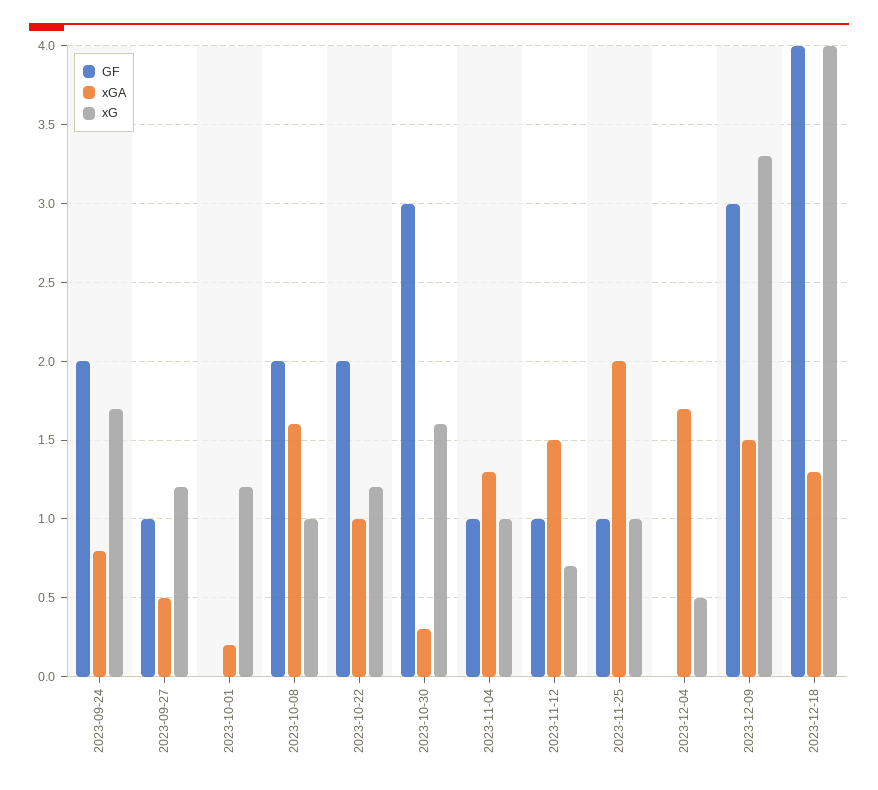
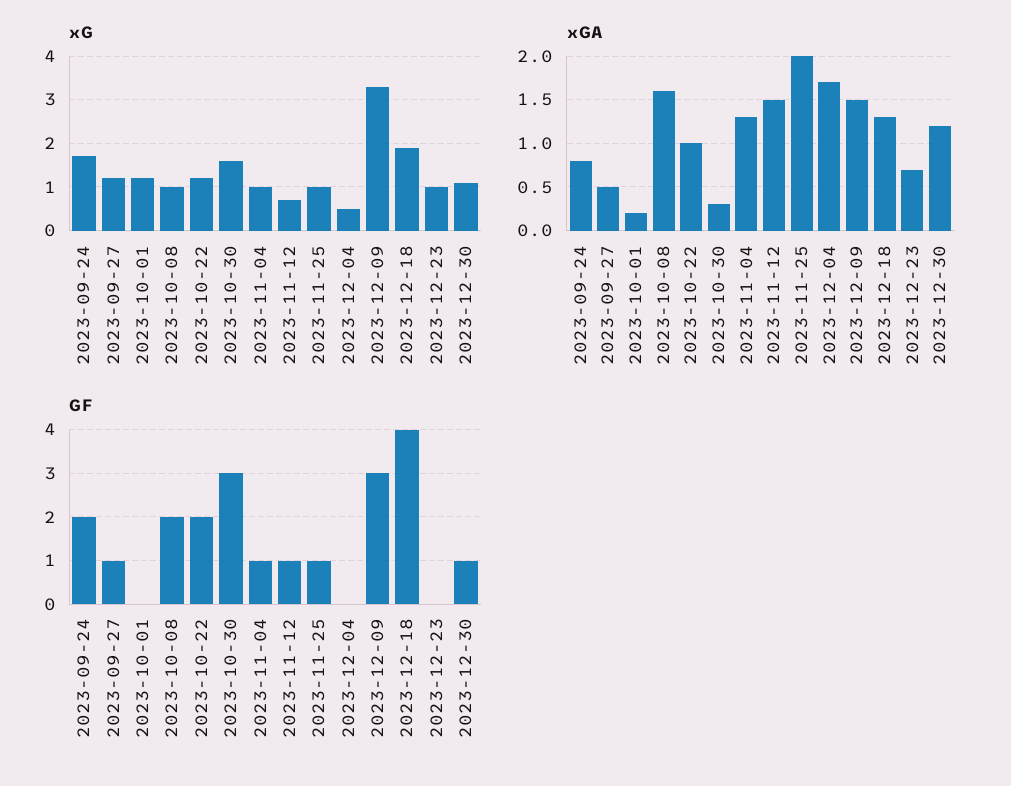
xG, 2023-12-18: 4 -> 2
xG, 2023-12-23: none -> 1
xG, 2023-12-30: none -> 1
xGA, 2023-12-23: none -> 0.7
xGA, 2023-12-30: none -> 1.2
GF, 2023-12-23: none -> 0
GF, 2023-12-30: none -> 1

